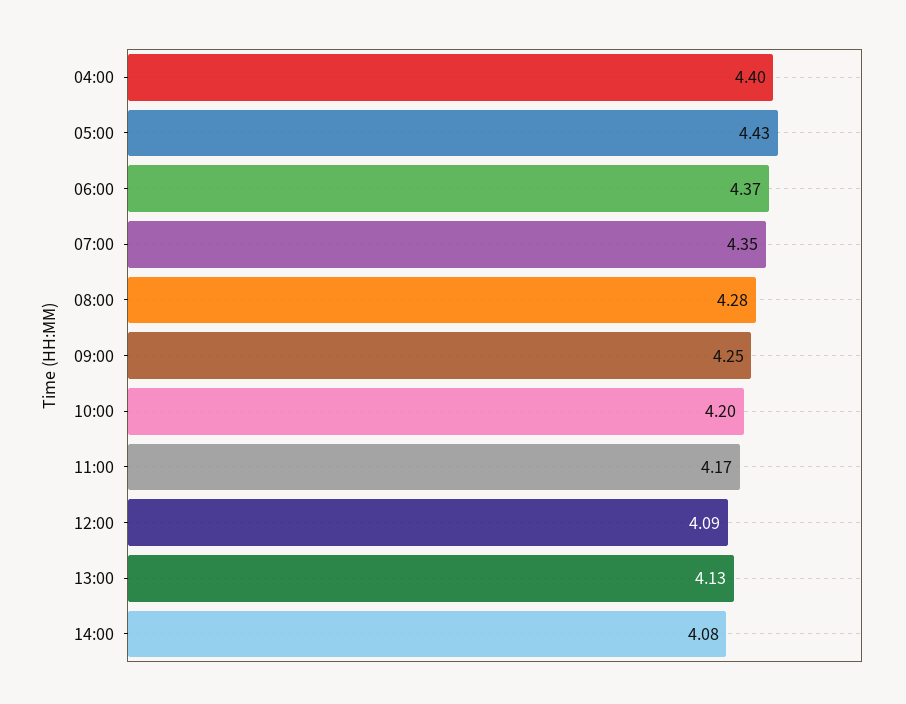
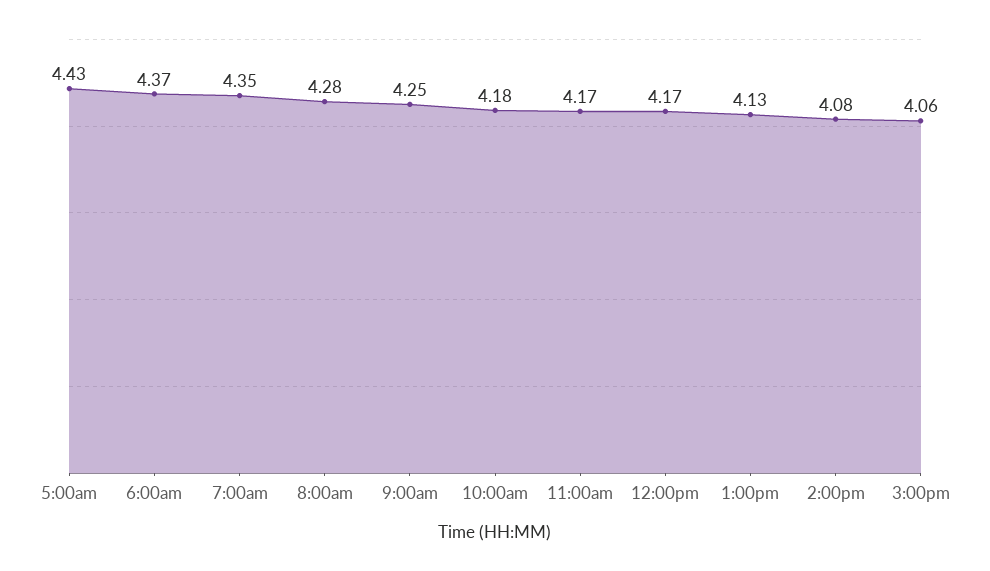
04:00: 4.4 -> none
10:00: 4.2 -> 4.18
12:00: 4.09 -> 4.17
3:00pm: none -> 4.06

